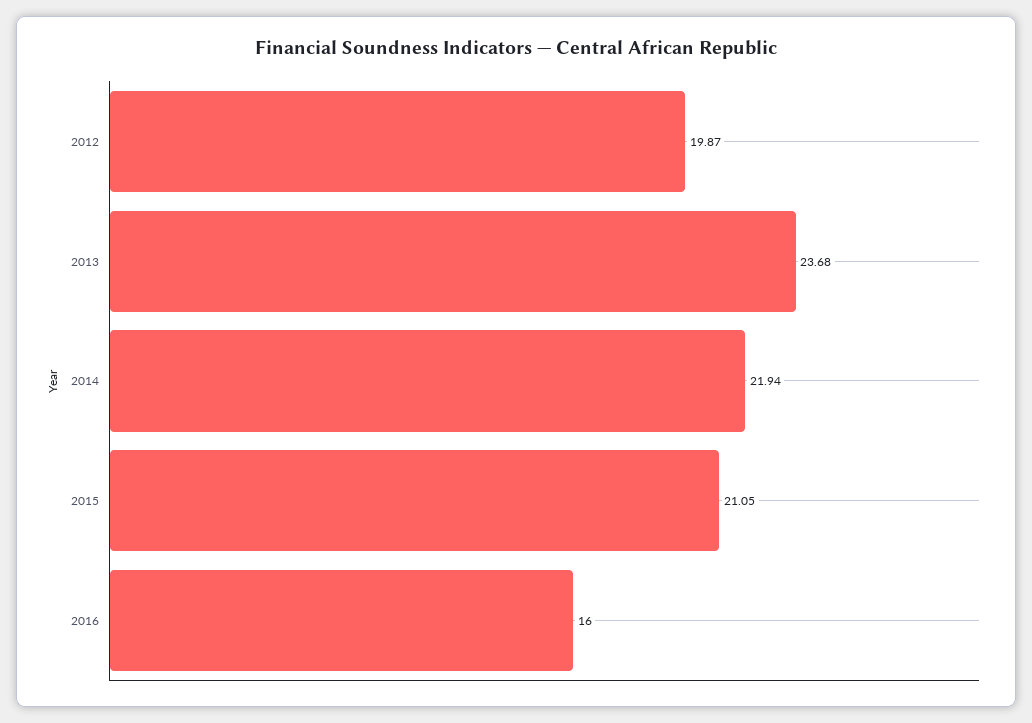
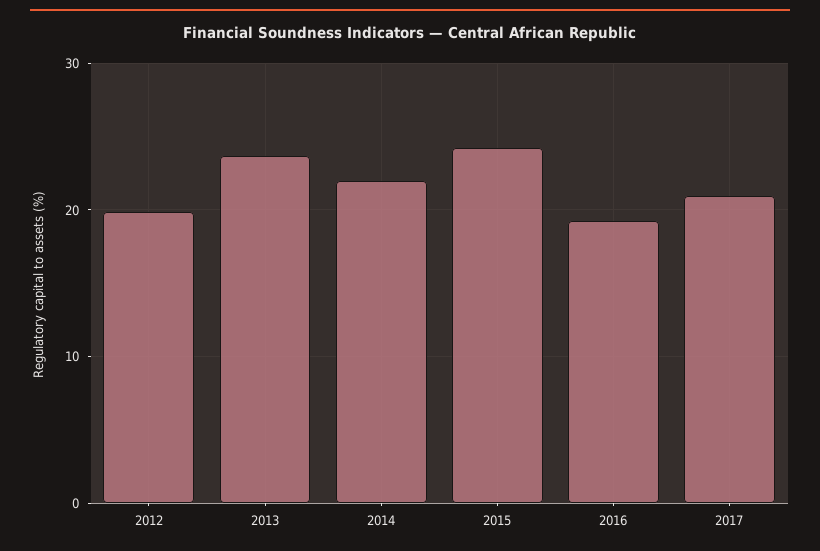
2015: 21.05 -> 24
2016: 16 -> 19
2017: none -> 21

